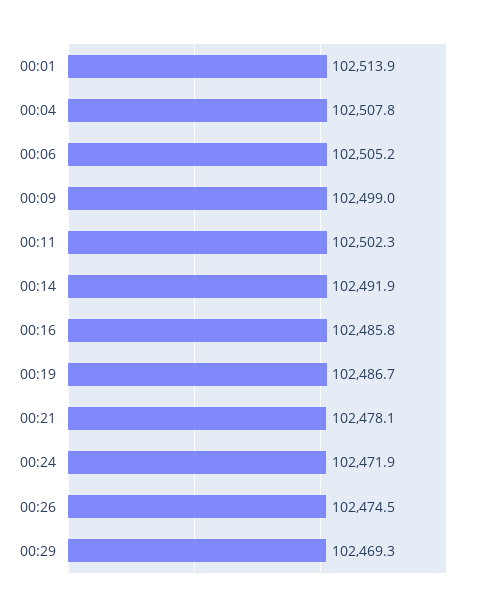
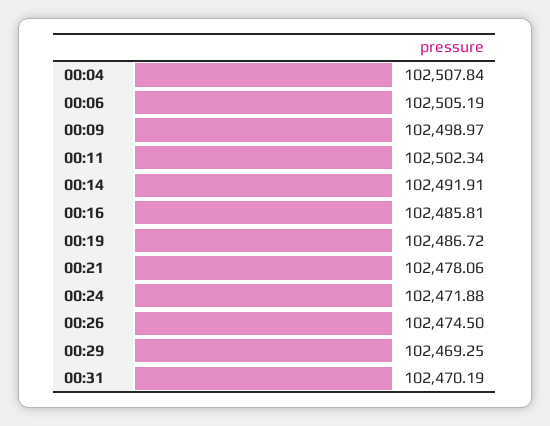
00:01: 102513.9 -> none
00:31: none -> 102470.19

